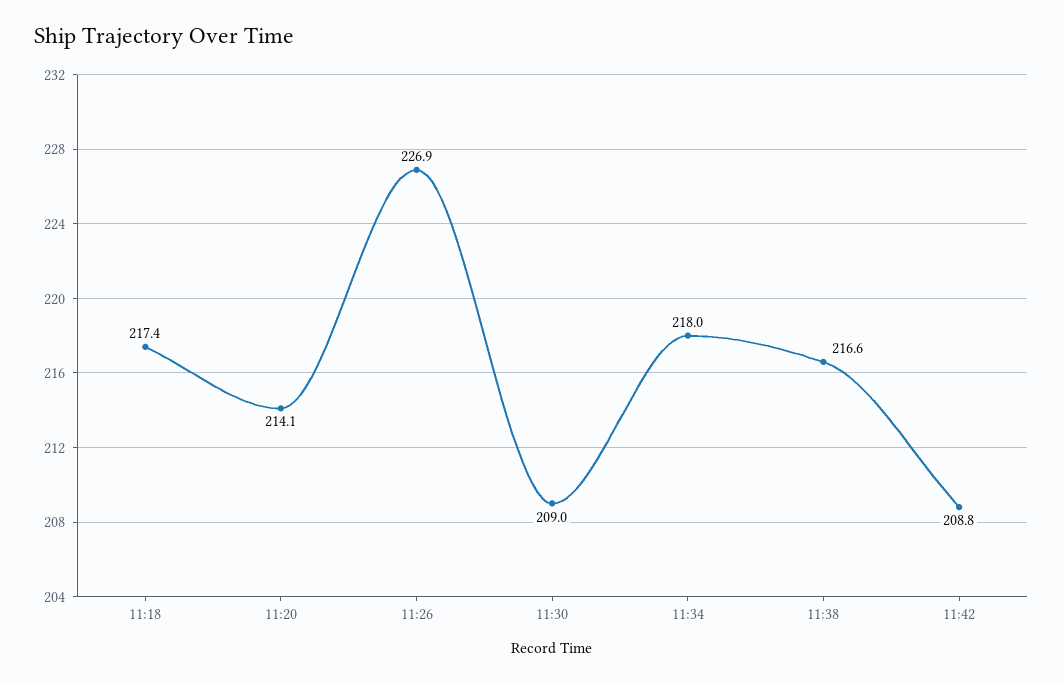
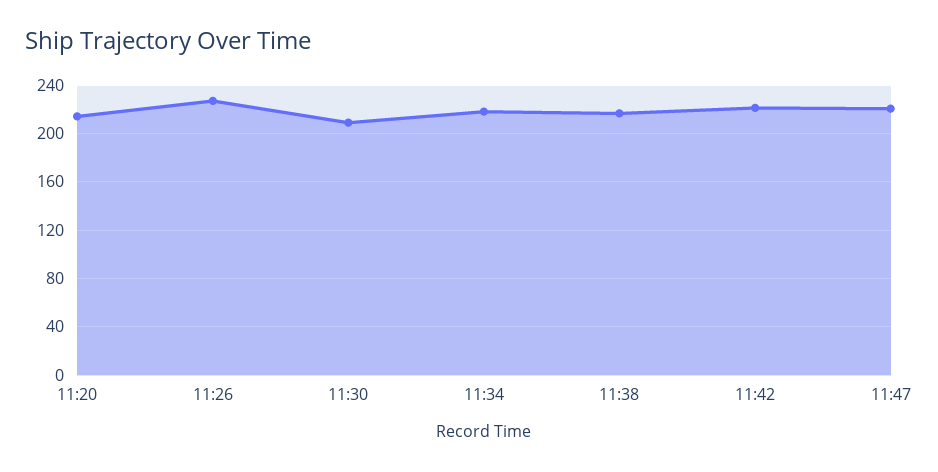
11:18: 217.4 -> none
11:42: 208.8 -> 220
11:47: none -> 220

